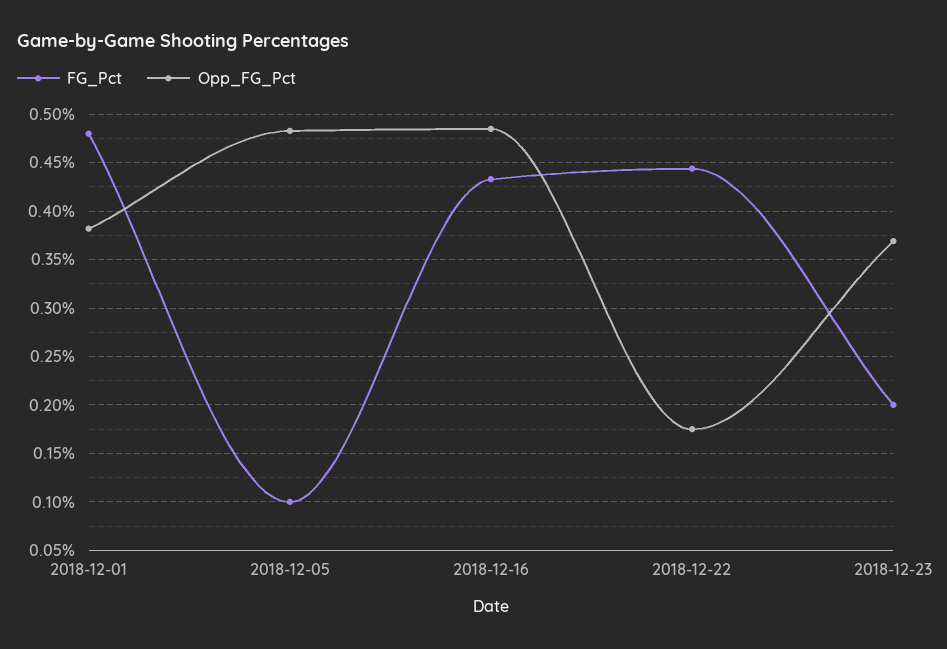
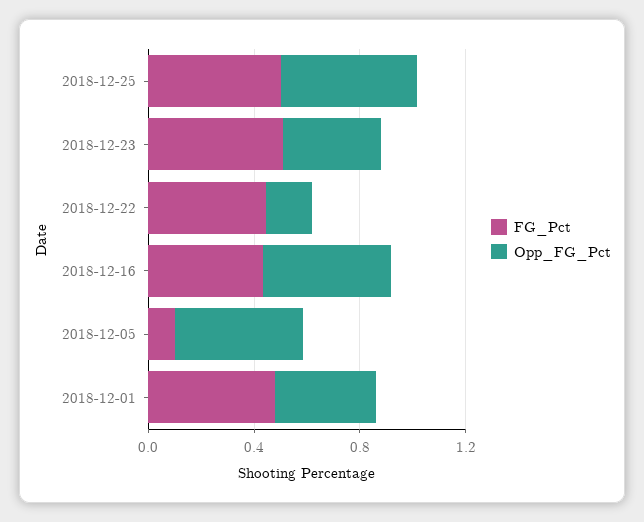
FG_Pct, 2018-12-23: 0.2 -> 0.5
FG_Pct, 2018-12-25: none -> 0.5
Opp_FG_Pct, 2018-12-25: none -> 0.5

